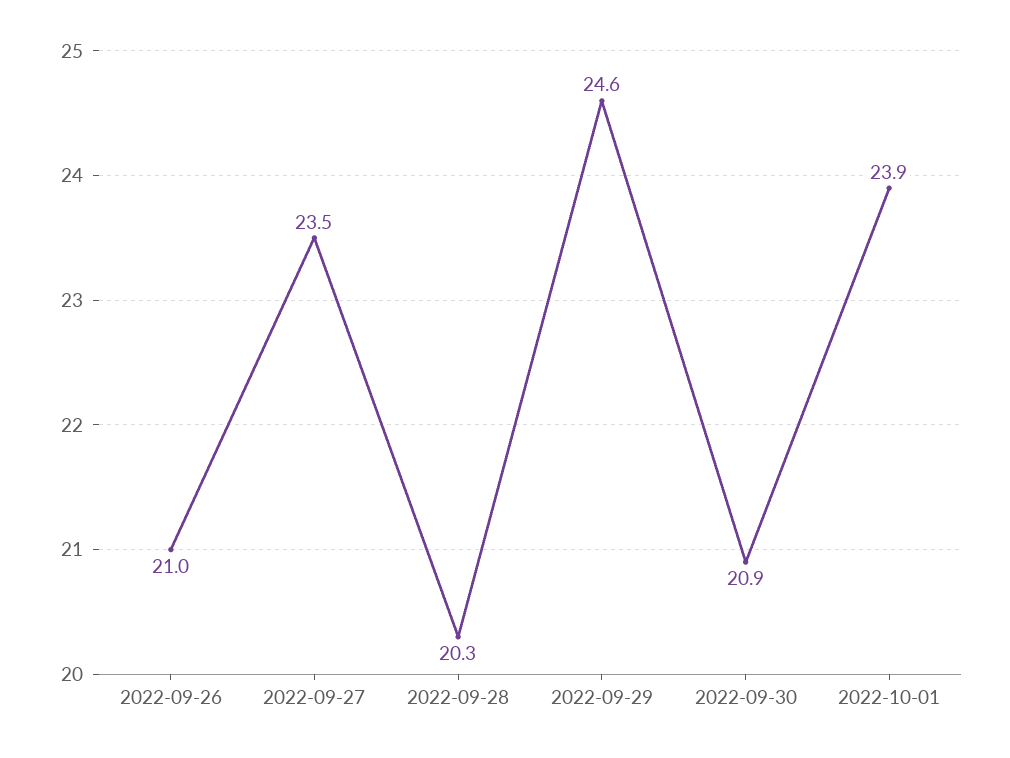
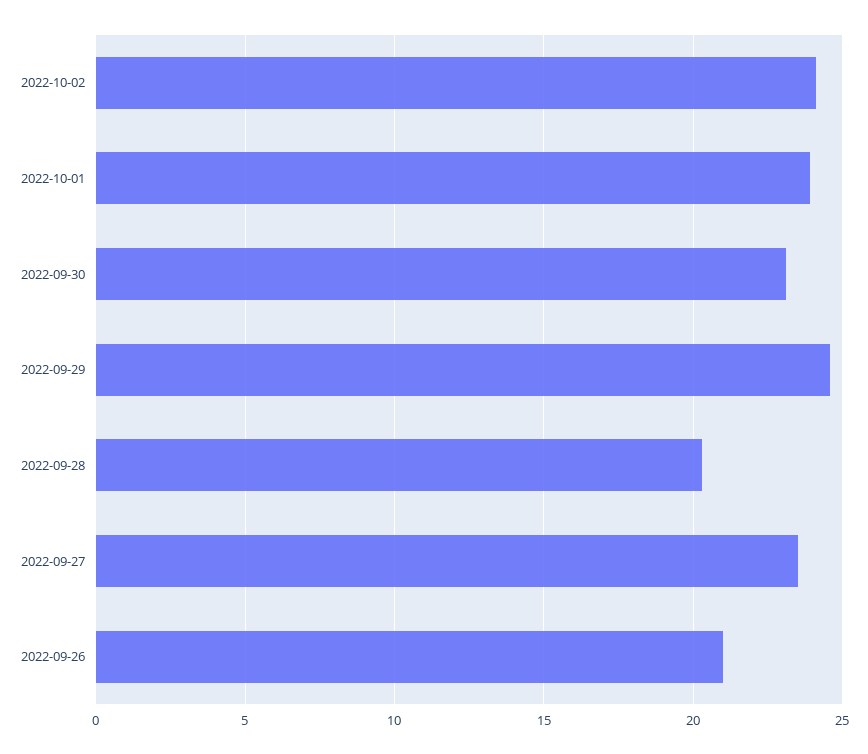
2022-09-30: 20.9 -> 23
2022-10-02: none -> 24

